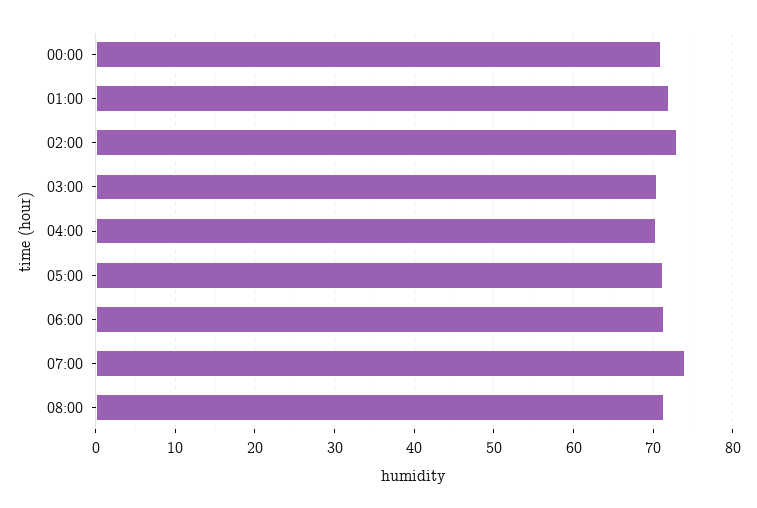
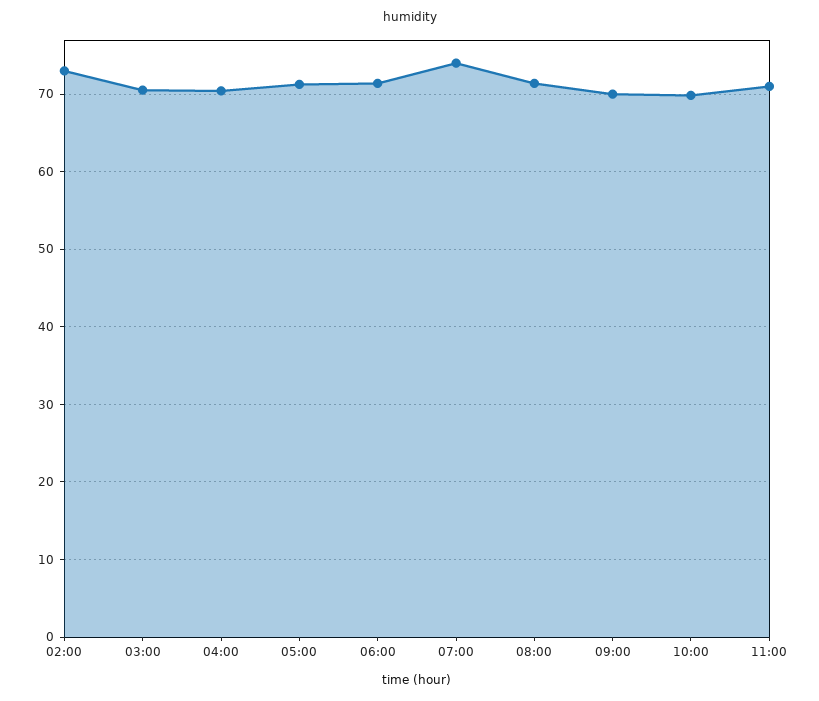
00:00: 71 -> none
01:00: 72 -> none
09:00: none -> 70
10:00: none -> 70
11:00: none -> 71

